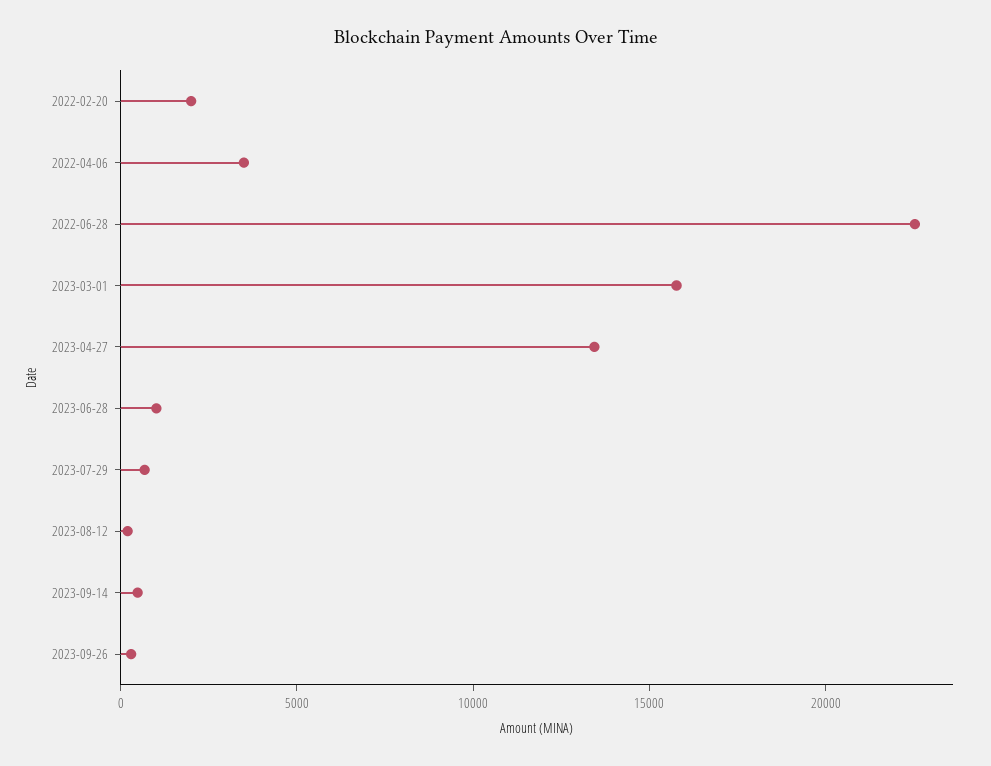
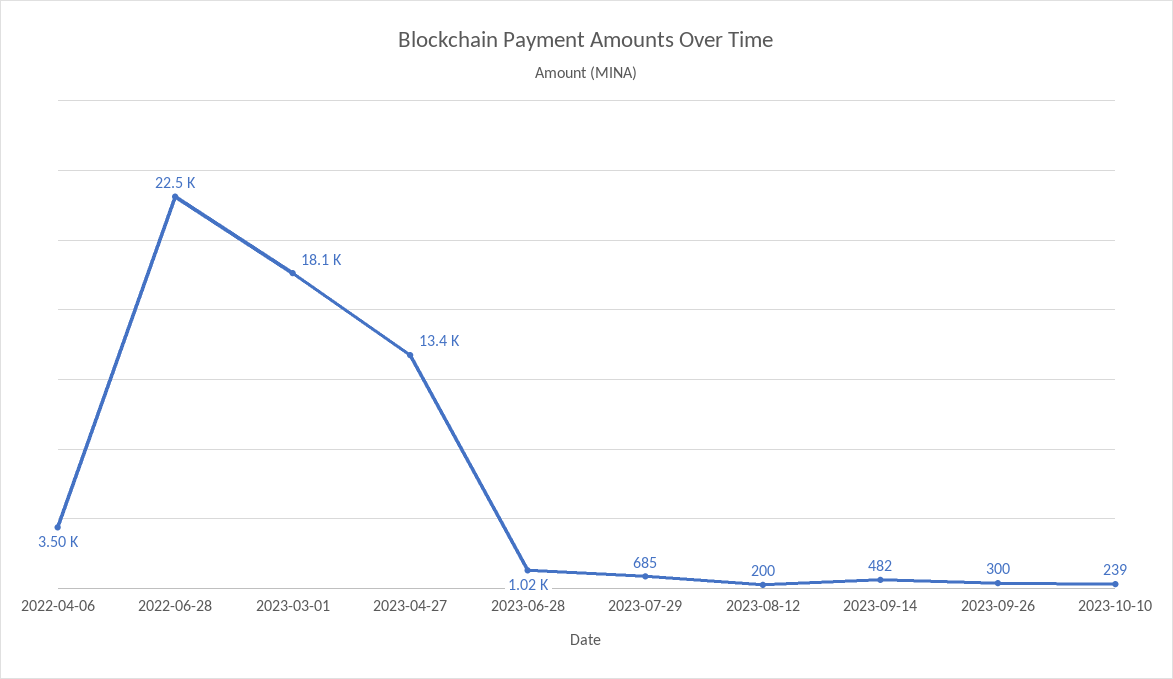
2022-02-20: 2000 -> none
2023-03-01: 16000 -> 18100
2023-10-10: none -> 239

